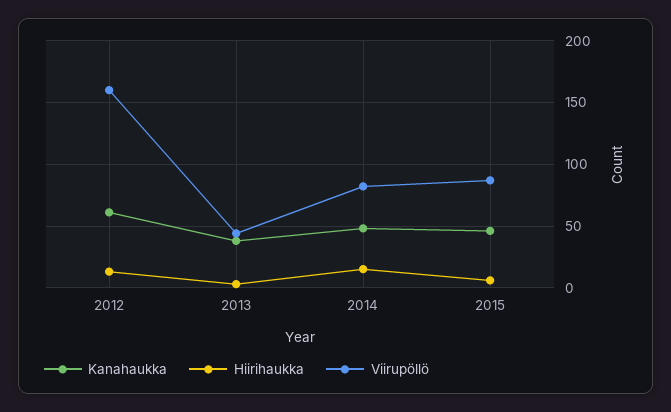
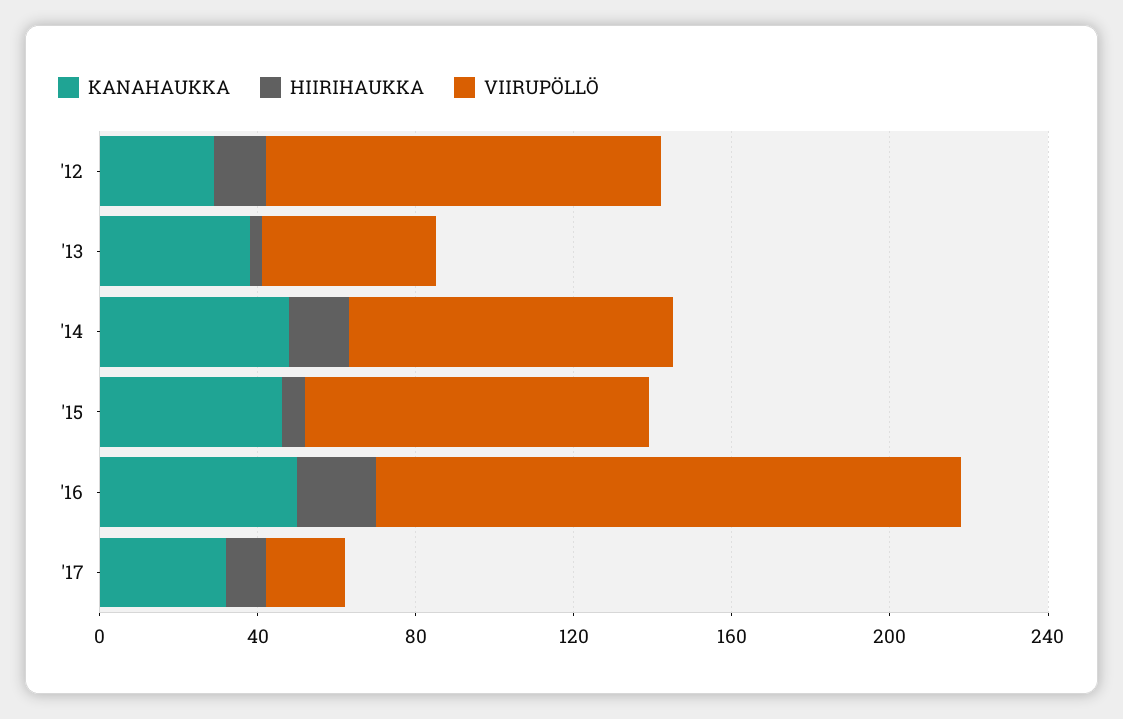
Kanahaukka, 2012: 60 -> 30
Viirupöllö, 2012: 160 -> 100
Kanahaukka, '16: none -> 50
Hiirihaukka, '16: none -> 20
Viirupöllö, '16: none -> 150
Kanahaukka, '17: none -> 30
Hiirihaukka, '17: none -> 10
Viirupöllö, '17: none -> 20

